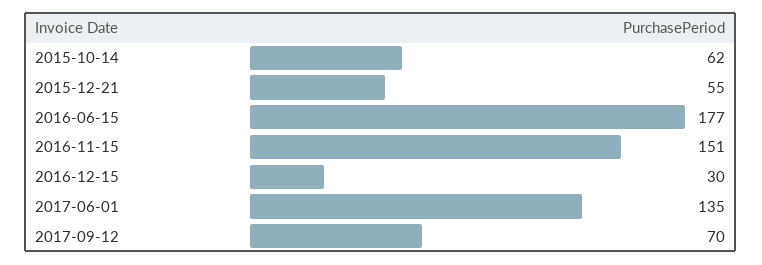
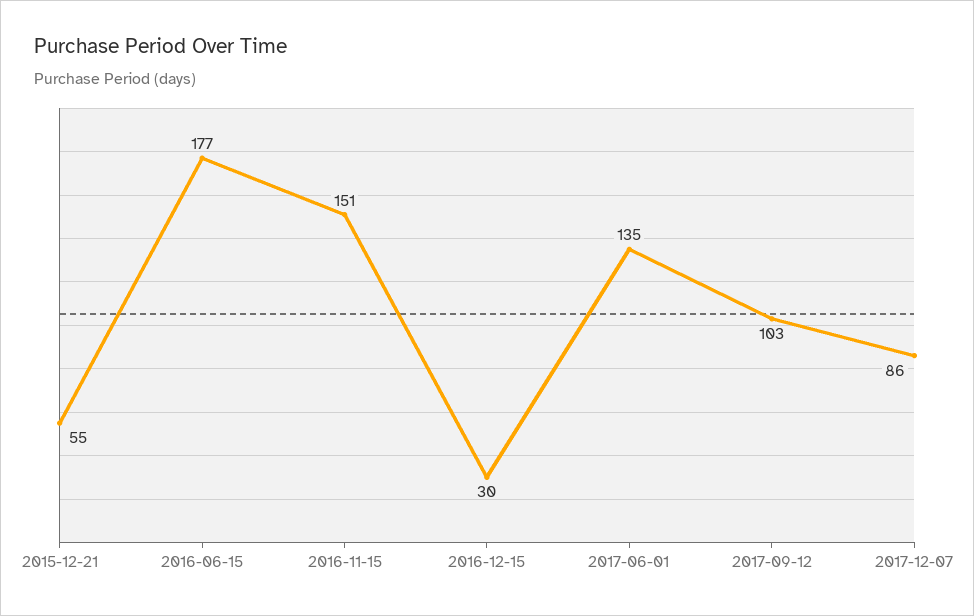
2015-10-14: 62 -> none
2017-09-12: 70 -> 103
2017-12-07: none -> 86

